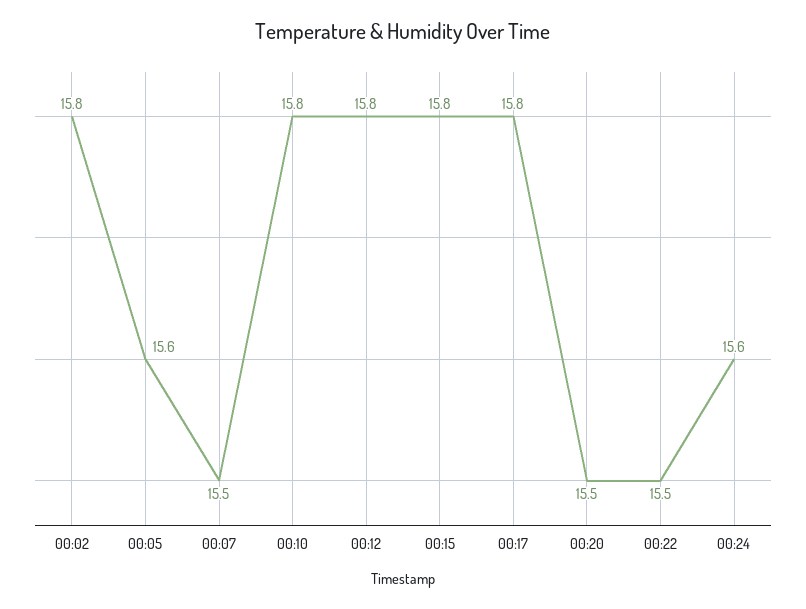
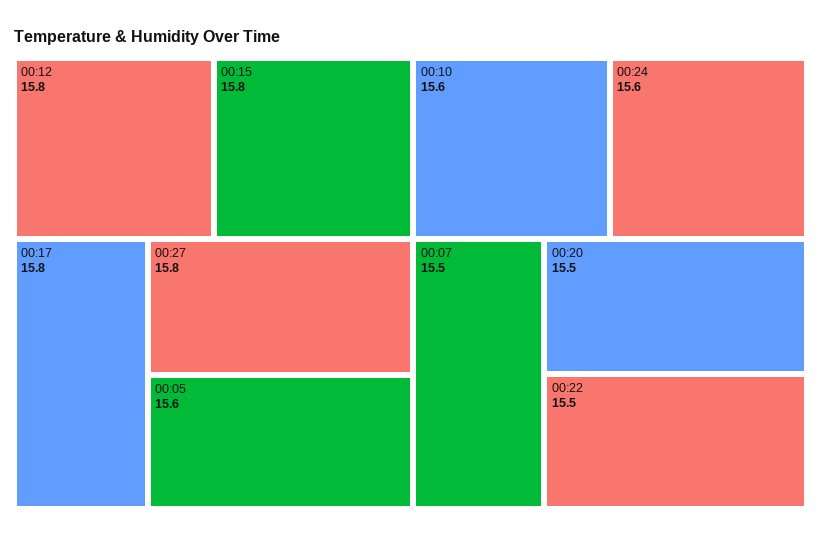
00:02: 15.8 -> none
00:10: 15.8 -> 15.6
00:27: none -> 15.8

